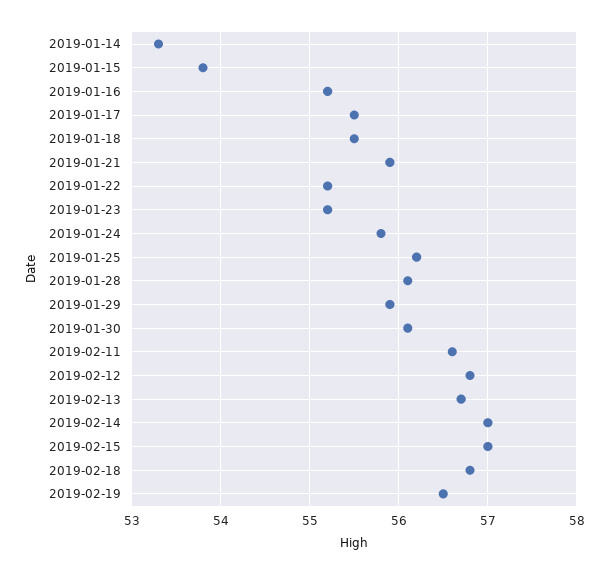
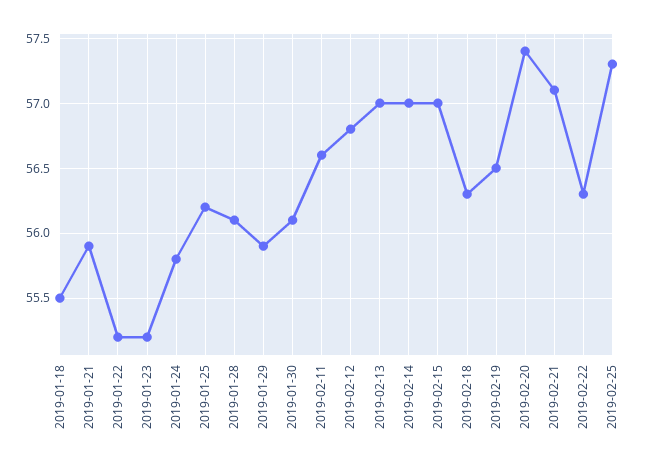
2019-01-14: 53.3 -> none
2019-01-15: 53.8 -> none
2019-01-16: 55.2 -> none
2019-01-17: 55.5 -> none
2019-02-13: 56.7 -> 57
2019-02-18: 56.8 -> 56.3
2019-02-20: none -> 57.4
2019-02-21: none -> 57.1
2019-02-22: none -> 56.3
2019-02-25: none -> 57.3

